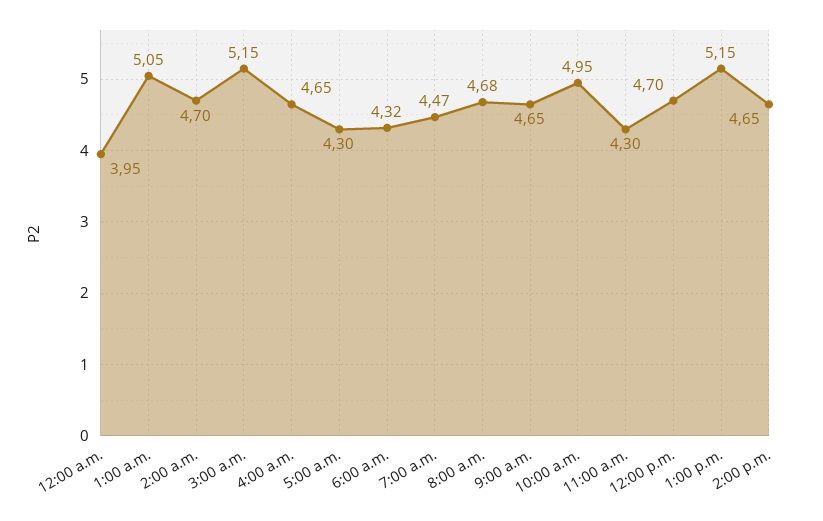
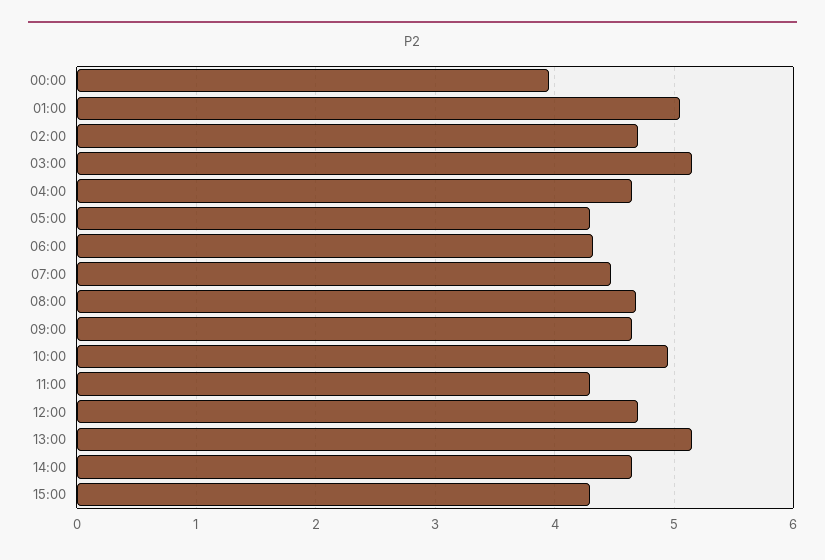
15:00: none -> 4.3

